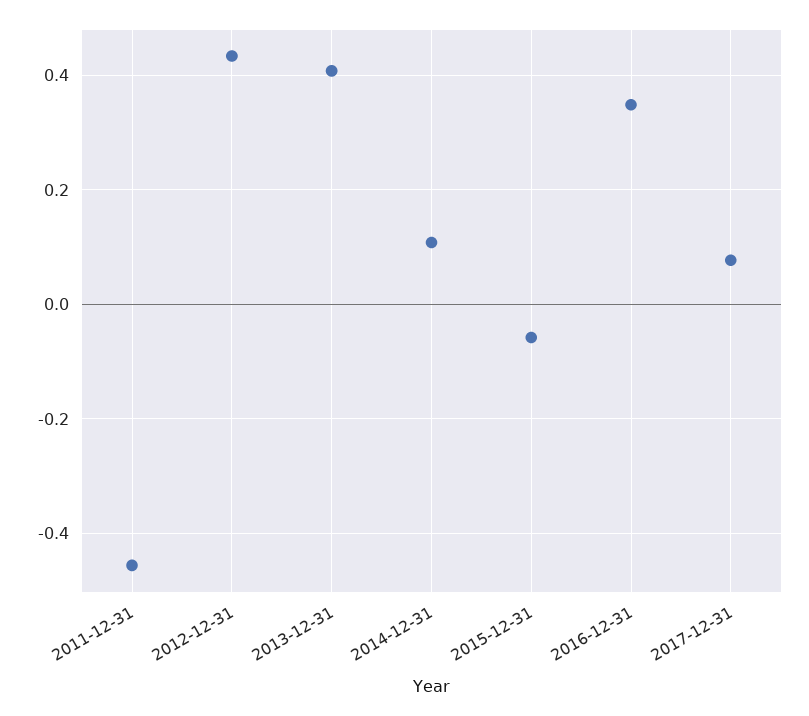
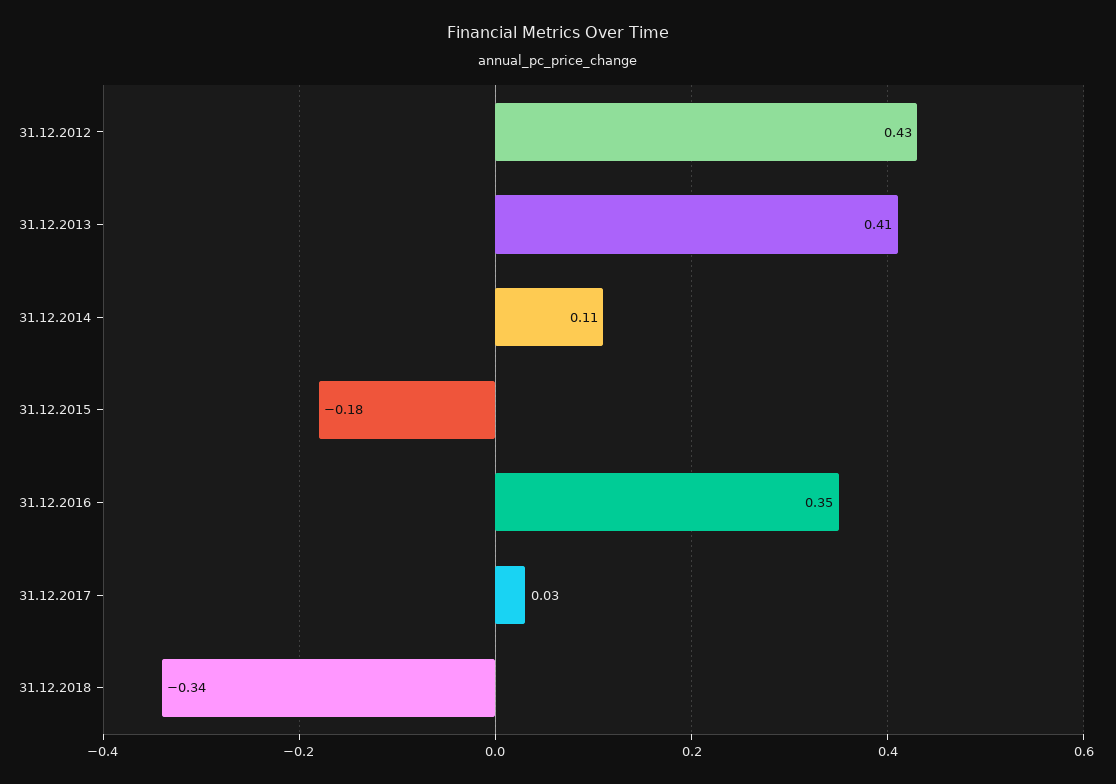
2011-12-31: -0.46 -> none
2015-12-31: -0.06 -> -0.18
2017-12-31: 0.08 -> 0.03
31.12.2018: none -> -0.34

